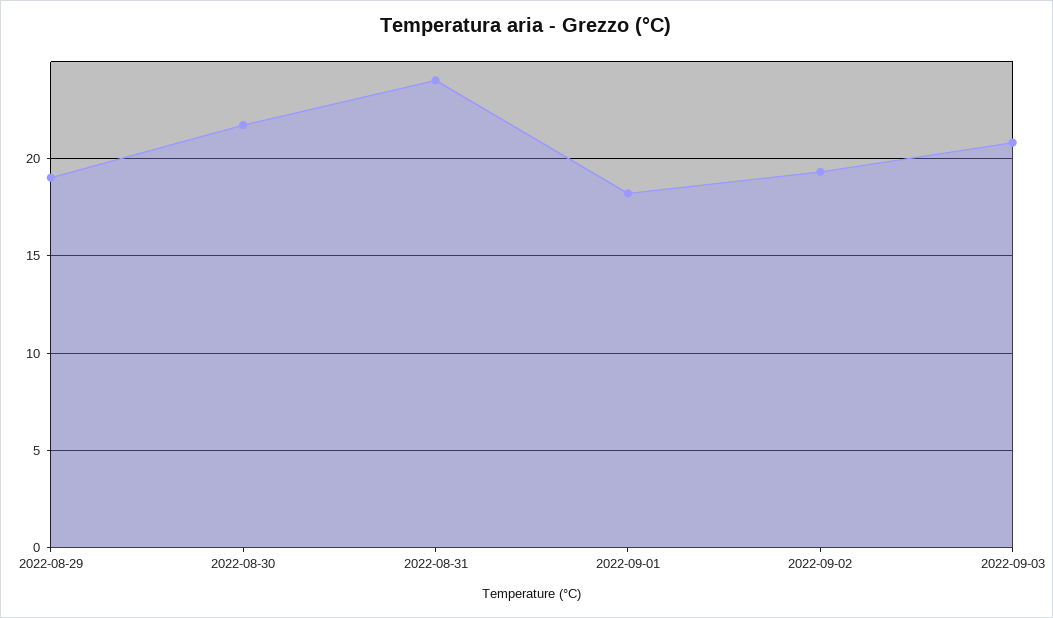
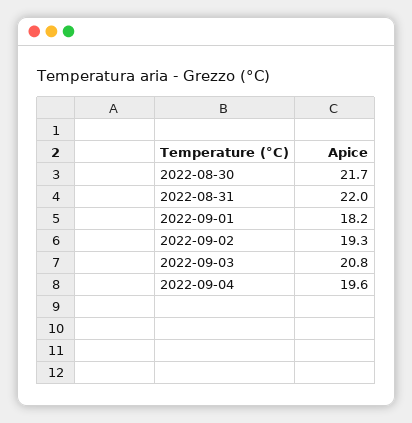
2022-08-29: 19 -> none
2022-08-31: 24 -> 22
2022-09-04: none -> 19.6

